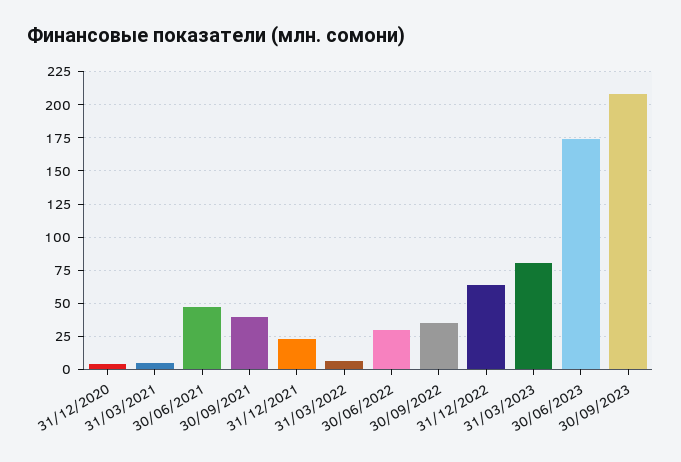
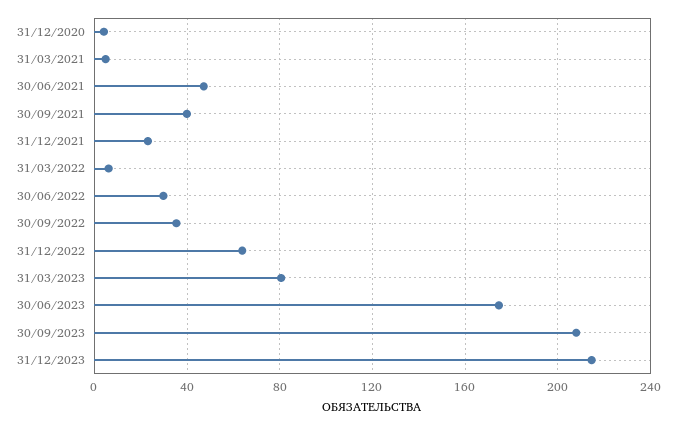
31/12/2023: none -> 215

